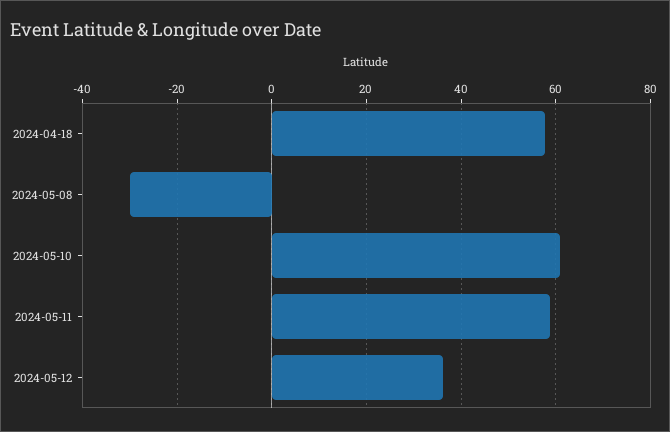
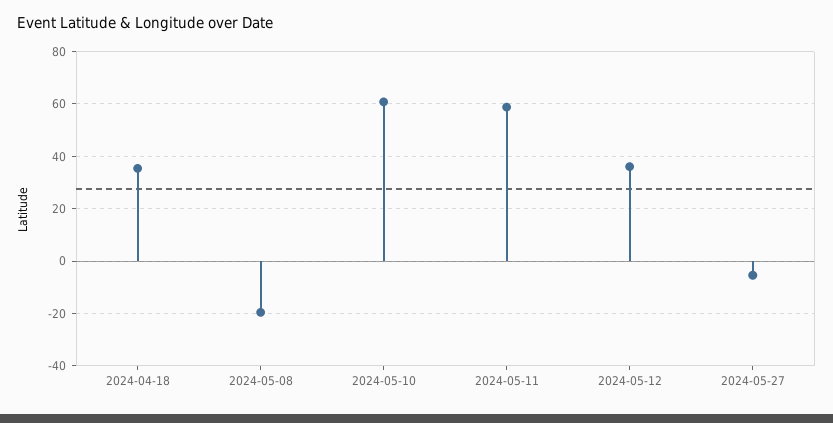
2024-04-18: 58 -> 35
2024-05-08: -30 -> -20
2024-05-27: none -> -5

